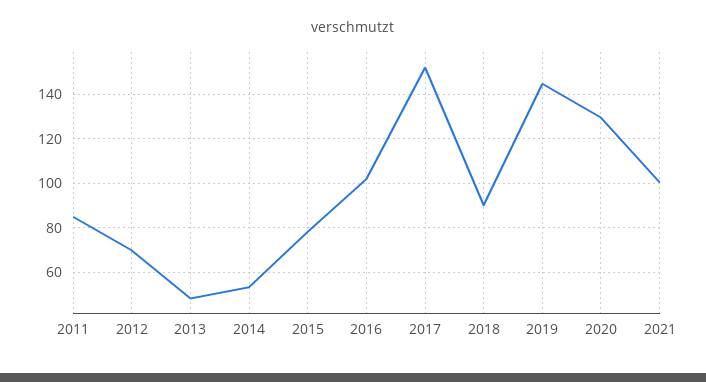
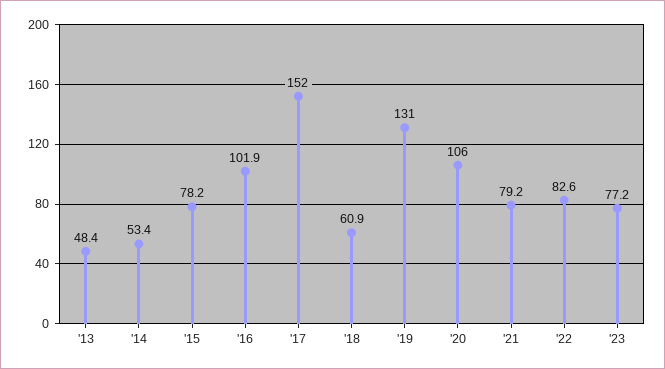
2011: 85 -> none
2012: 70 -> none
2018: 90 -> 60.9
2019: 145 -> 131
2020: 130 -> 106
2021: 100 -> 79.2
'22: none -> 82.6
'23: none -> 77.2

